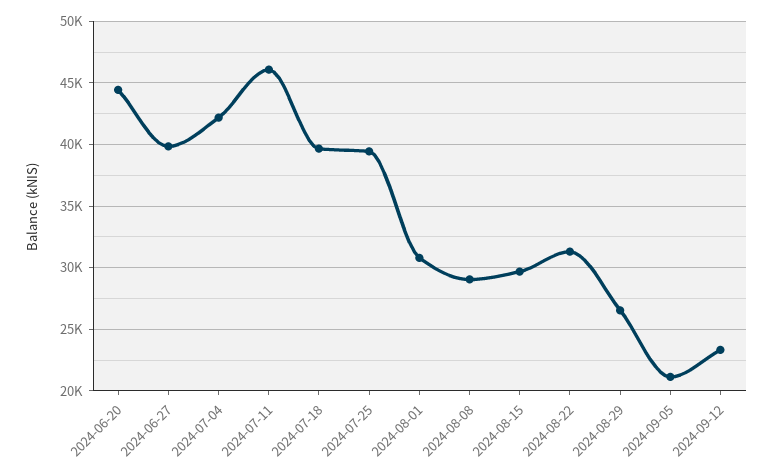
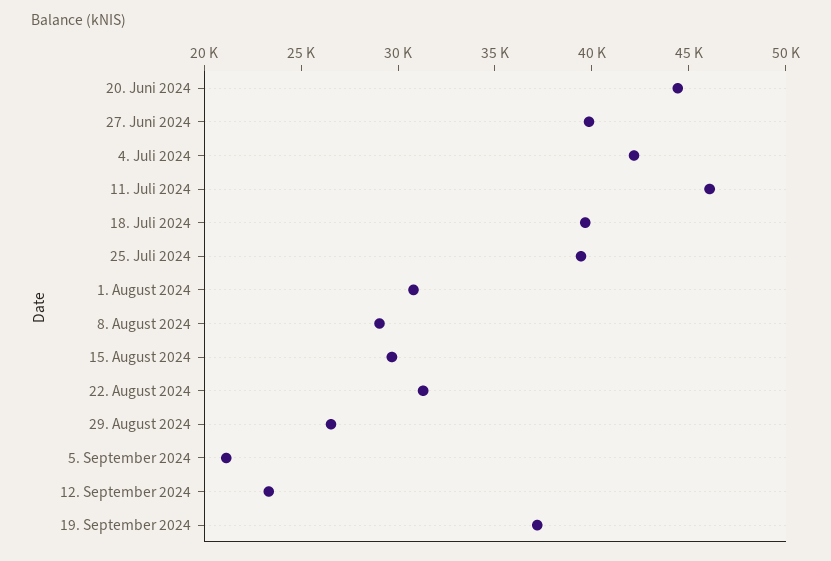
19. September 2024: none -> 37000

